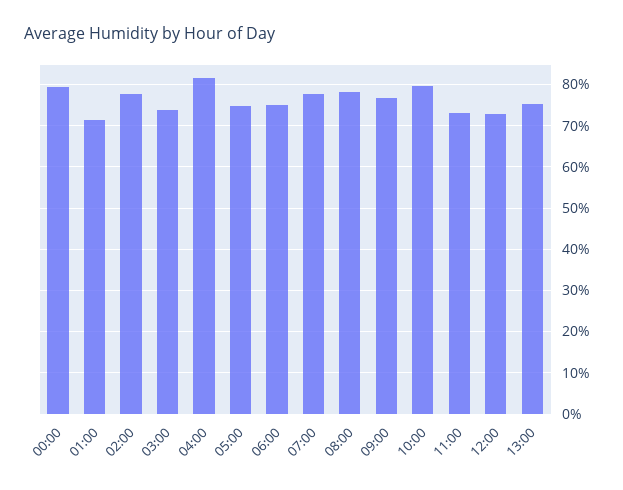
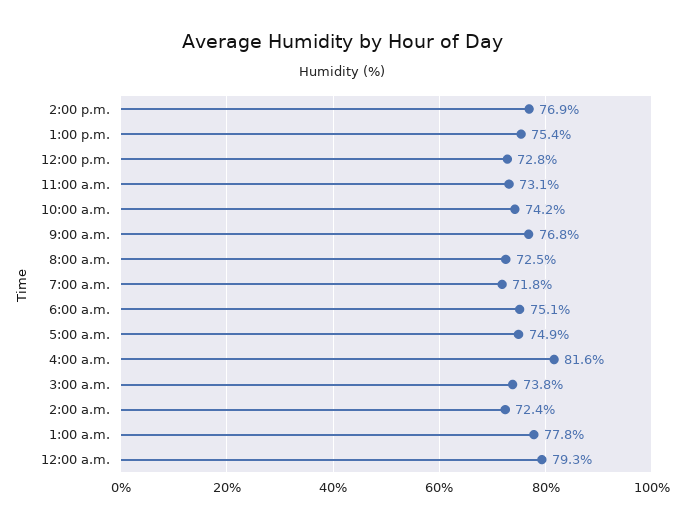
01:00: 72 -> 77.8
02:00: 78 -> 72.4
07:00: 78 -> 71.8
08:00: 78 -> 72.5
10:00: 80 -> 74.2
2:00 p.m.: none -> 76.9

